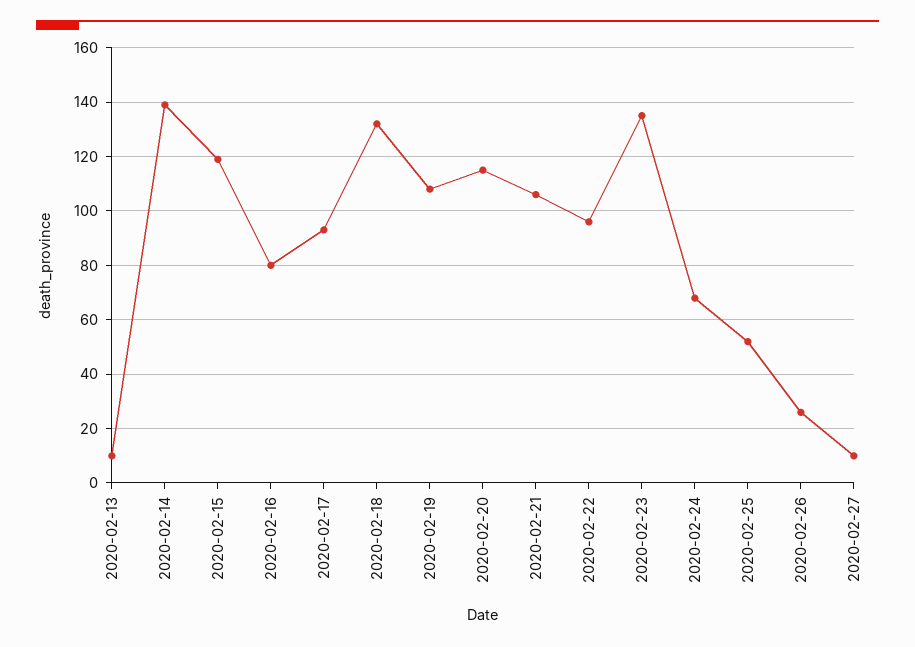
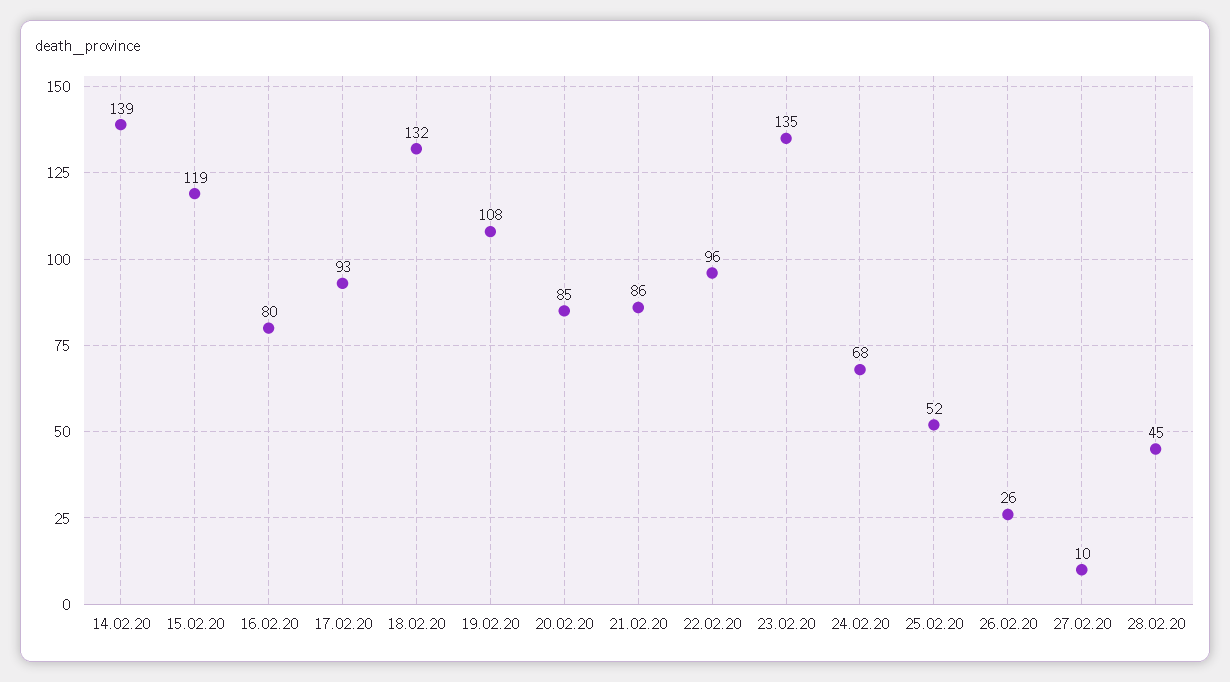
2020-02-13: 10 -> none
2020-02-20: 115 -> 85
2020-02-21: 105 -> 86
28.02.20: none -> 45

